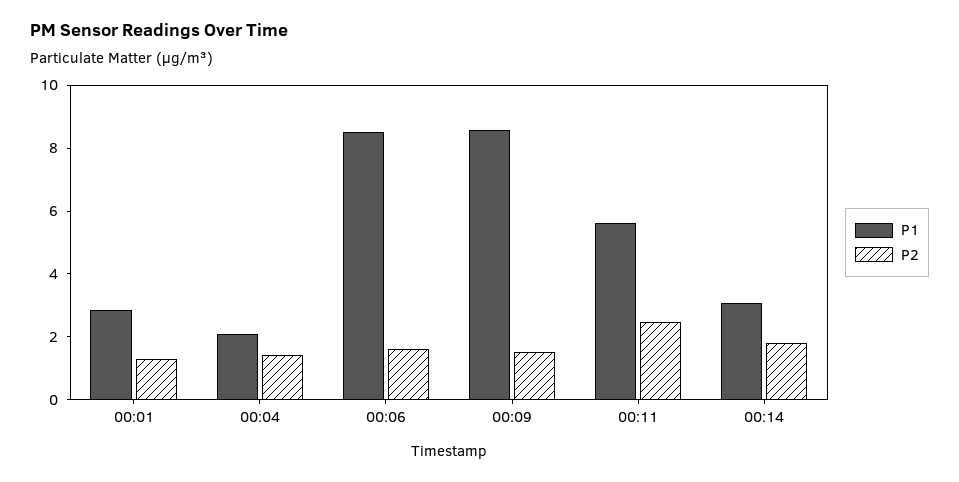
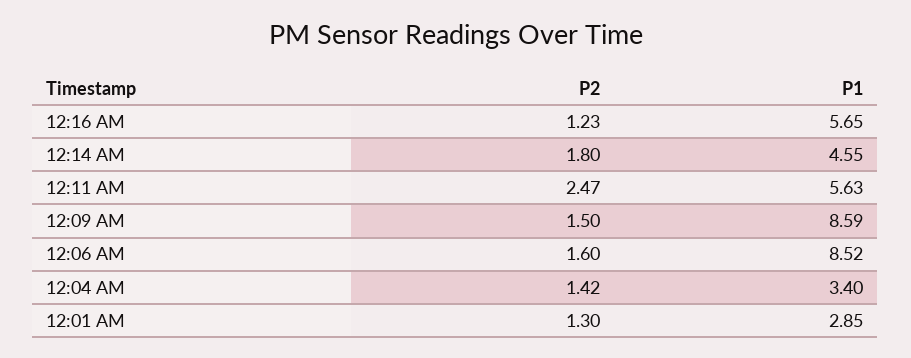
P1, 00:04: 2 -> 3.4
P1, 00:14: 3 -> 4.55
P2, 12:16 AM: none -> 1.23
P1, 12:16 AM: none -> 5.65

